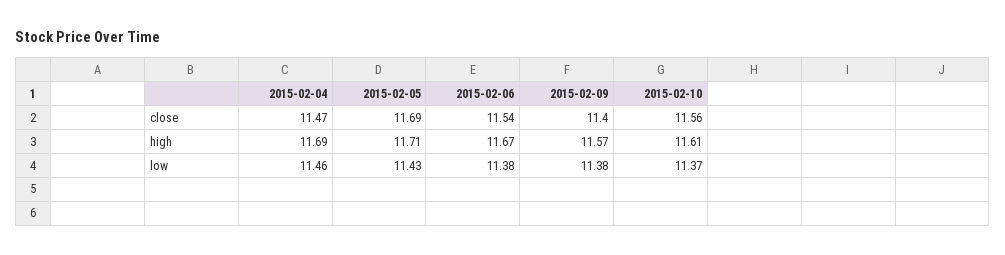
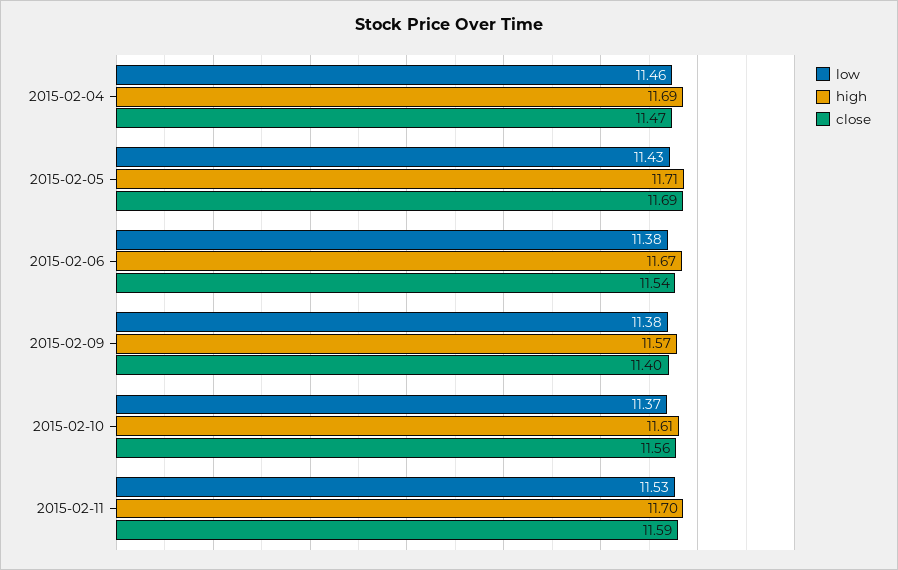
low, 2015-02-11: none -> 11.53
high, 2015-02-11: none -> 11.7
close, 2015-02-11: none -> 11.59

